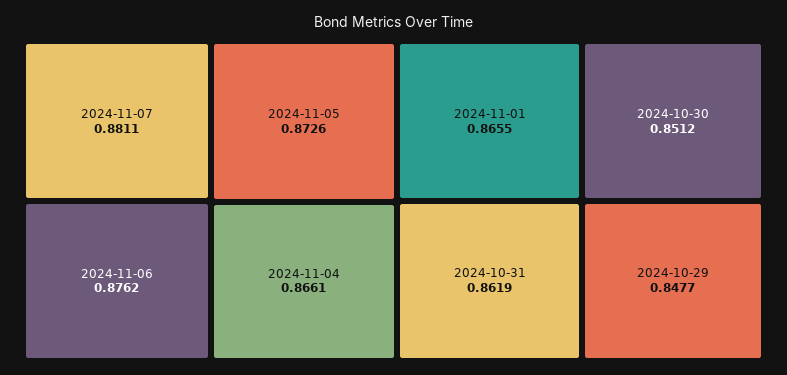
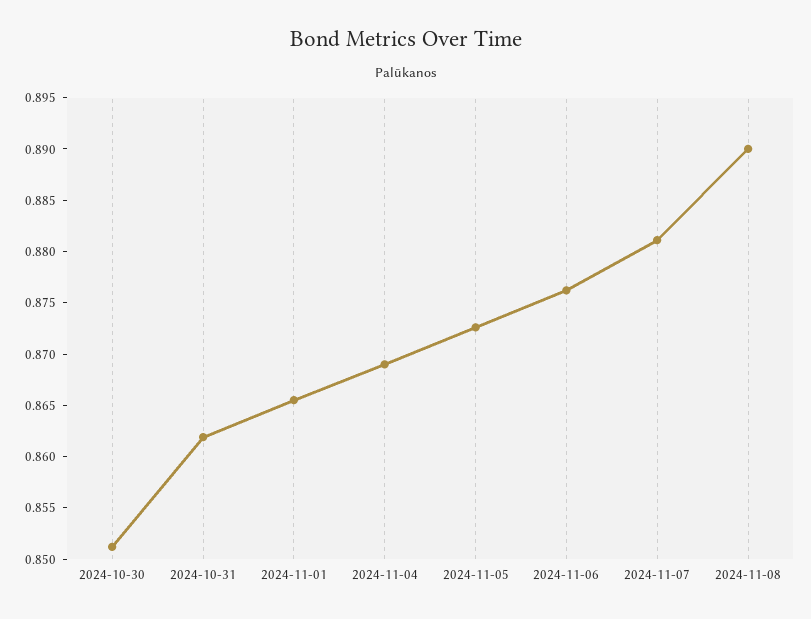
2024-11-04: 0.8661 -> 0.869
2024-10-29: 0.8477 -> none
2024-11-08: none -> 0.89

